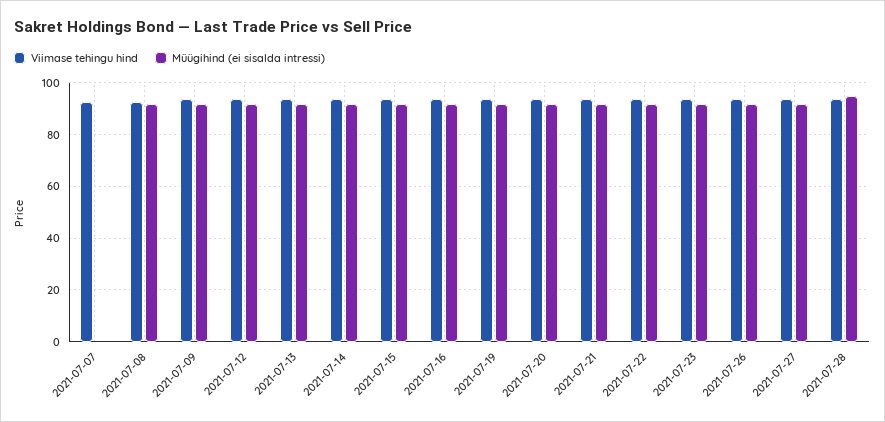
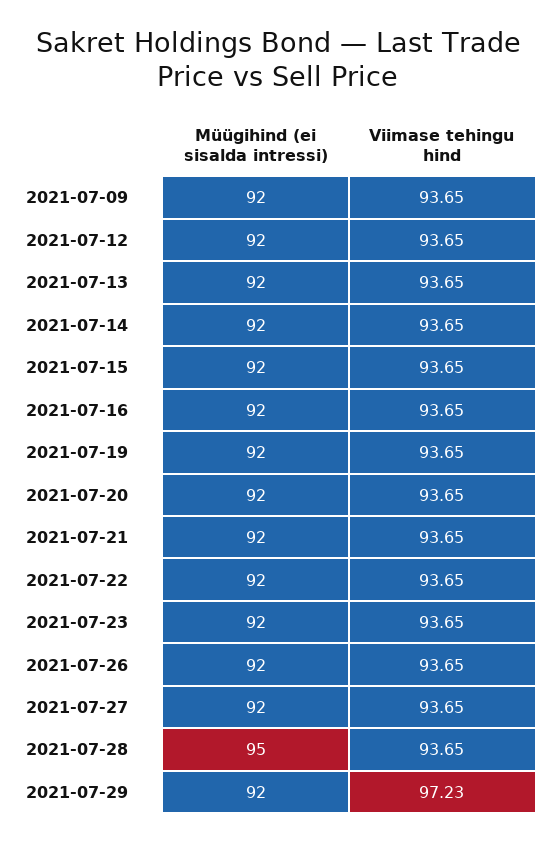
Viimase tehingu hind, 2021-07-07: 92.5 -> none
Müügihind (ei sisalda intressi), 2021-07-07: 0 -> none
Viimase tehingu hind, 2021-07-08: 92.5 -> none
Müügihind (ei sisalda intressi), 2021-07-08: 92.5 -> none
Müügihind (ei sisalda intressi), 2021-07-29: none -> 92
Viimase tehingu hind, 2021-07-29: none -> 97.23

